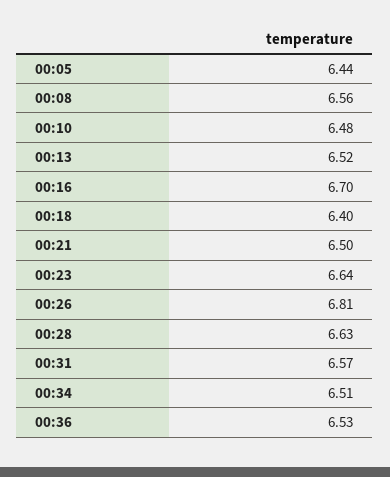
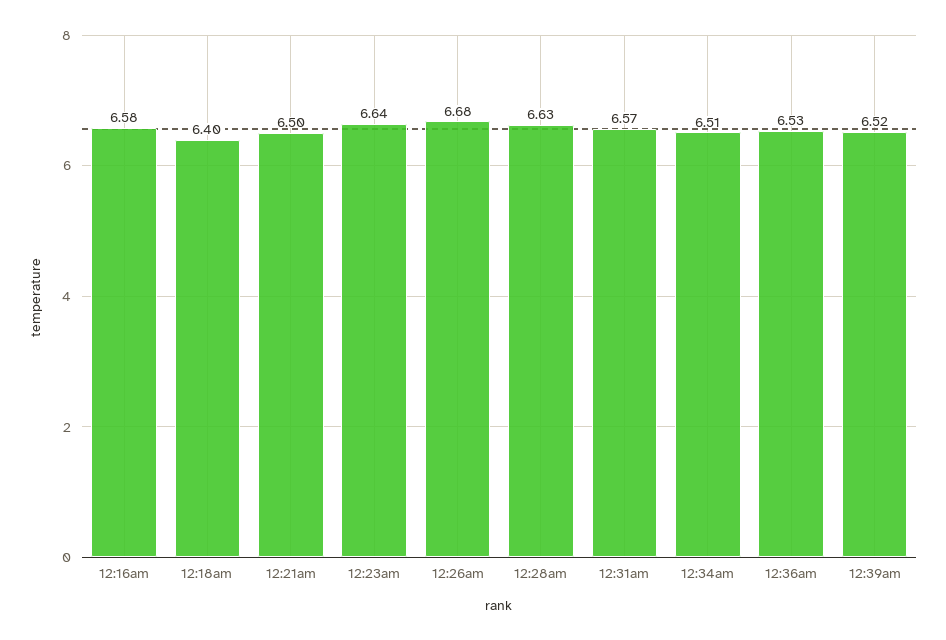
00:05: 6.44 -> none
00:08: 6.56 -> none
00:10: 6.48 -> none
00:13: 6.52 -> none
00:16: 6.7 -> 6.58
00:26: 6.81 -> 6.68
12:39am: none -> 6.52

